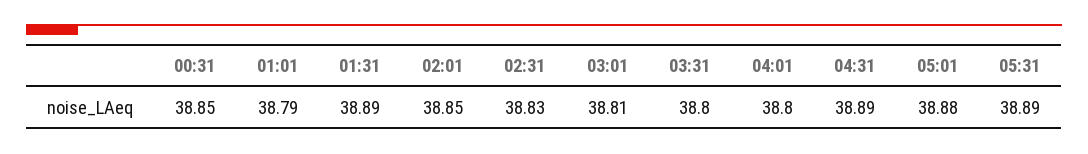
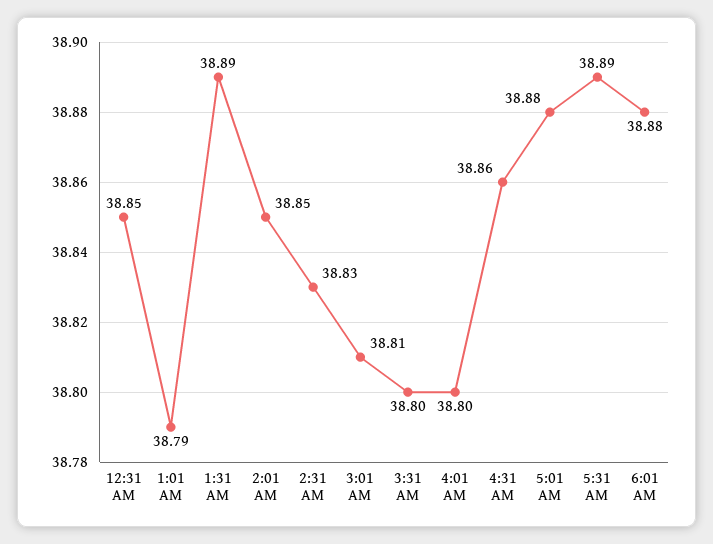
04:31: 38.89 -> 38.86
6:01 AM: none -> 38.88

